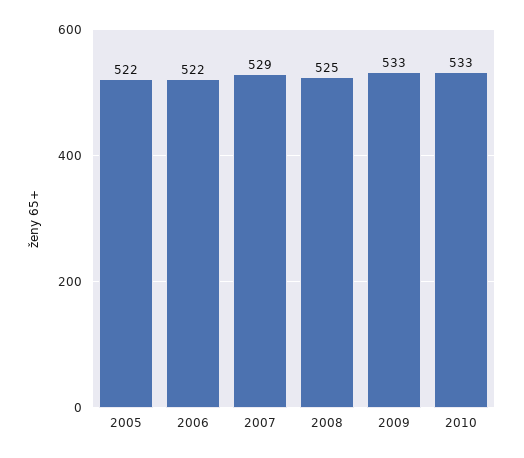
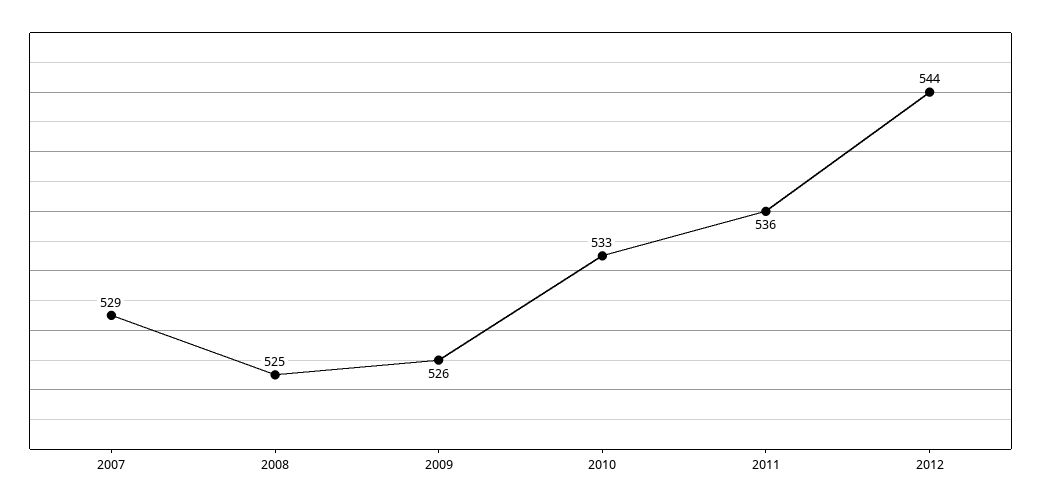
2005: 522 -> none
2006: 522 -> none
2009: 533 -> 526
2011: none -> 536
2012: none -> 544

